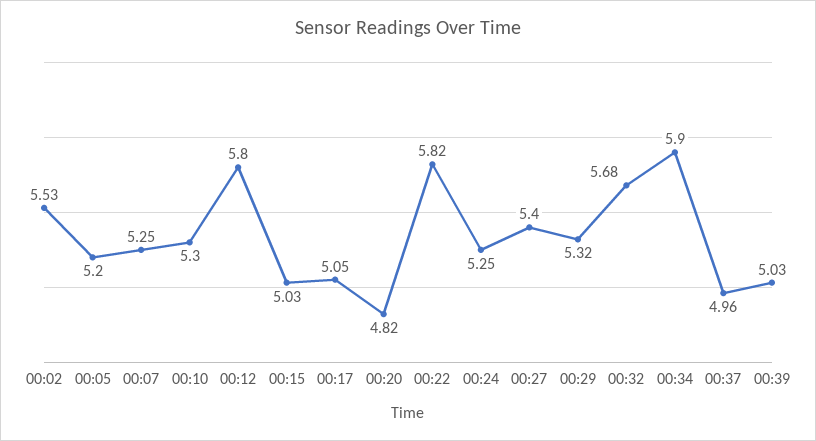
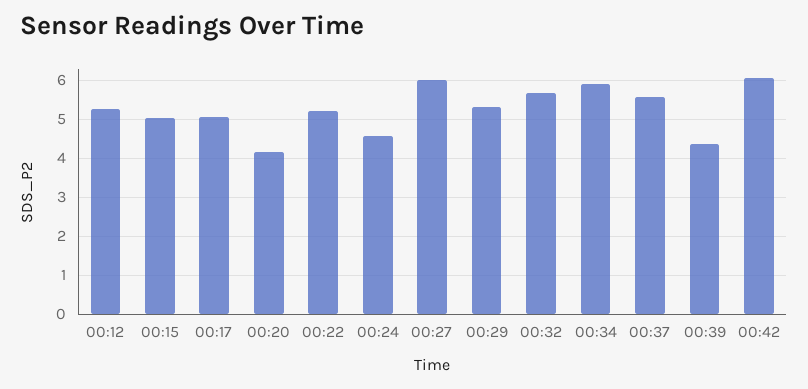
00:02: 5.53 -> none
00:05: 5.2 -> none
00:07: 5.25 -> none
00:10: 5.3 -> none
00:12: 5.8 -> 5.2
00:20: 4.82 -> 4.2
00:22: 5.82 -> 5.2
00:24: 5.25 -> 4.6
00:27: 5.4 -> 6
00:37: 4.96 -> 5.6
00:39: 5.03 -> 4.4
00:42: none -> 6

